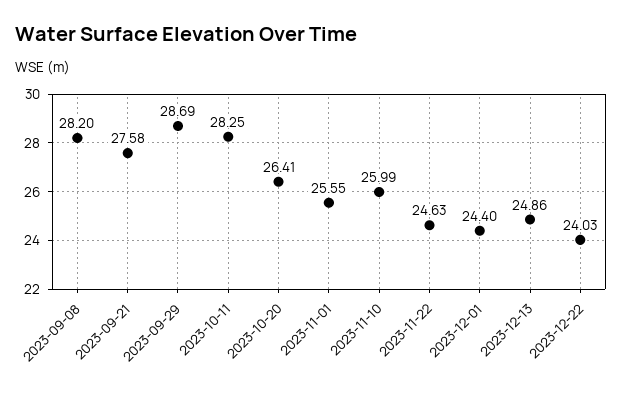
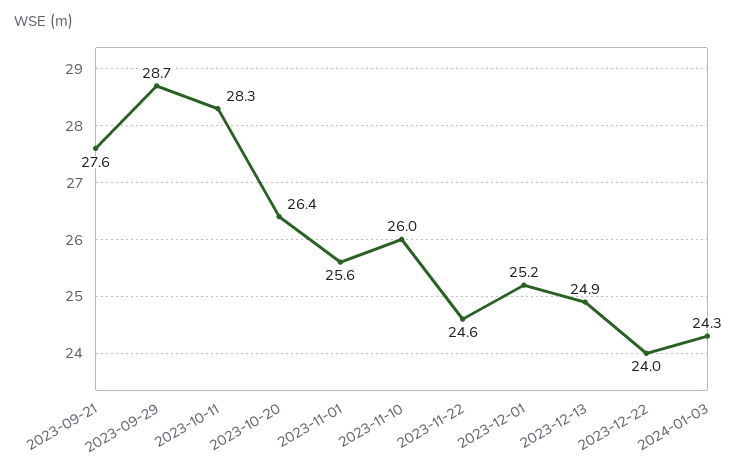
2023-09-08: 28.2 -> none
2023-12-01: 24.4 -> 25.2
2024-01-03: none -> 24.3

